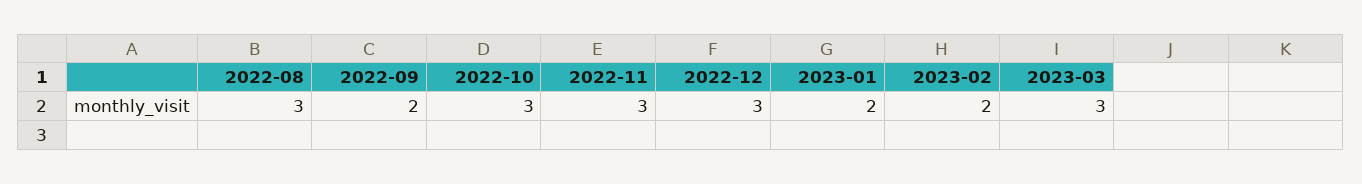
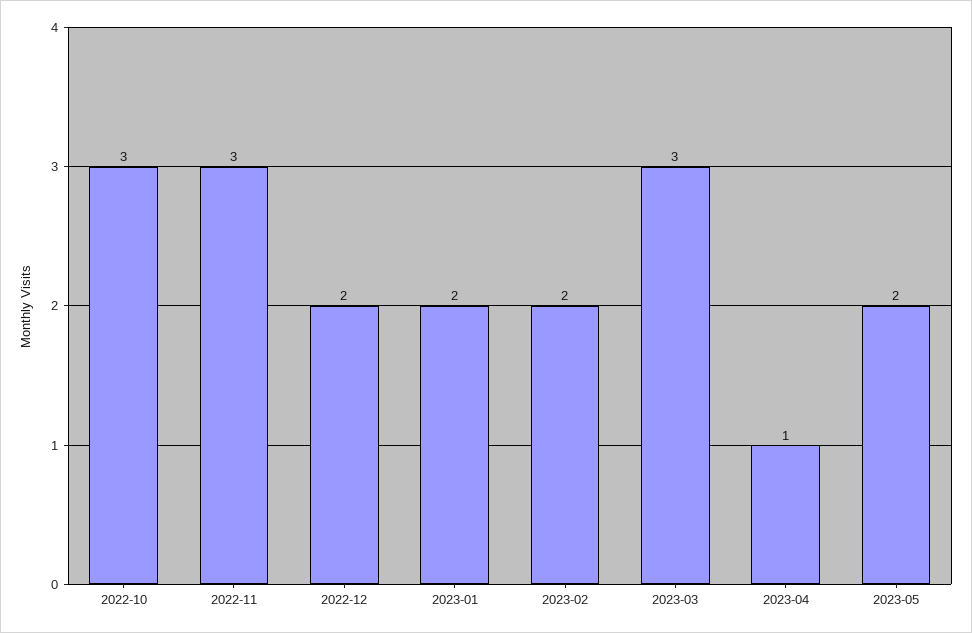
2022-08: 3 -> none
2022-09: 2 -> none
2022-12: 3 -> 2
2023-04: none -> 1
2023-05: none -> 2

